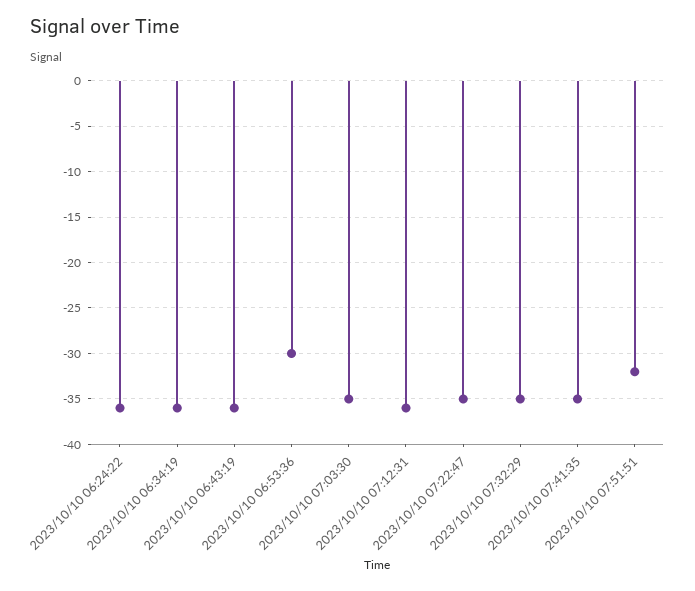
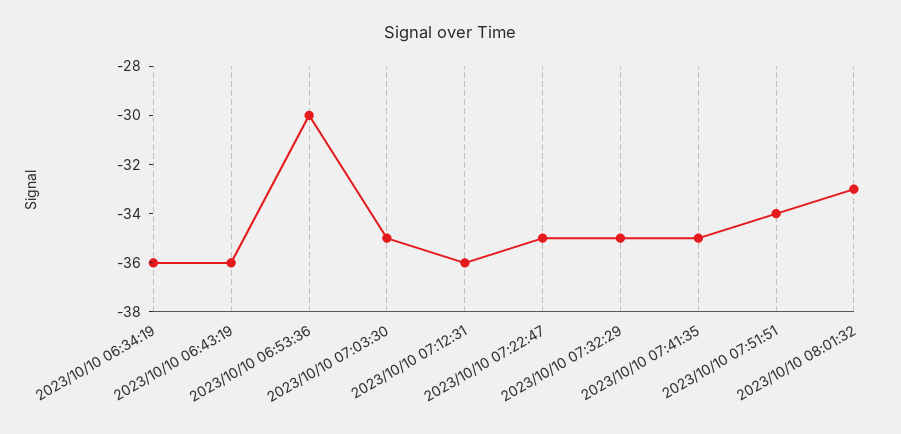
2023/10/10 06:24:22: -36 -> none
2023/10/10 07:51:51: -32 -> -34
2023/10/10 08:01:32: none -> -33

